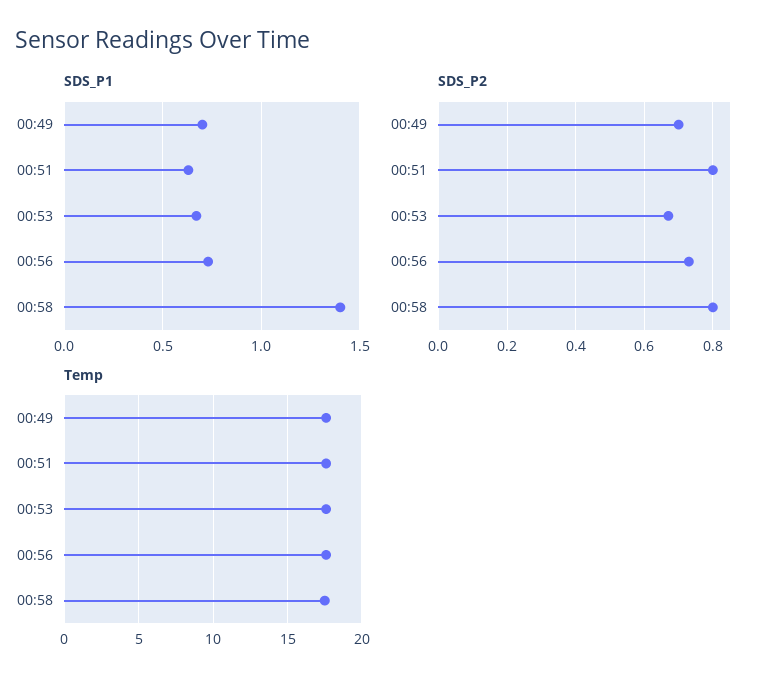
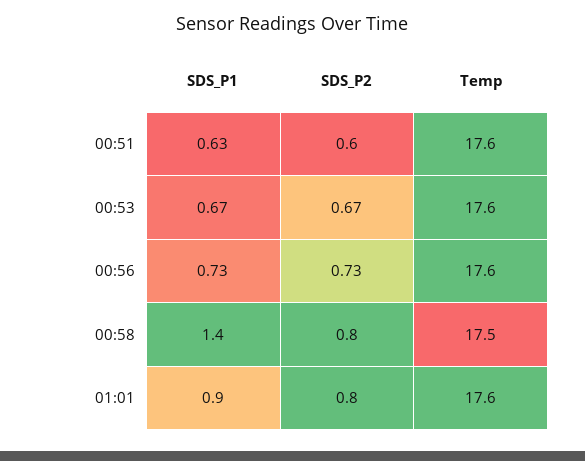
SDS_P1, 00:49: 0.7 -> none
SDS_P2, 00:49: 0.7 -> none
SDS_P2, 00:51: 0.8 -> 0.6
Temp, 00:49: 17.5 -> none
SDS_P1, 01:01: none -> 0.9
SDS_P2, 01:01: none -> 0.8
Temp, 01:01: none -> 17.6

